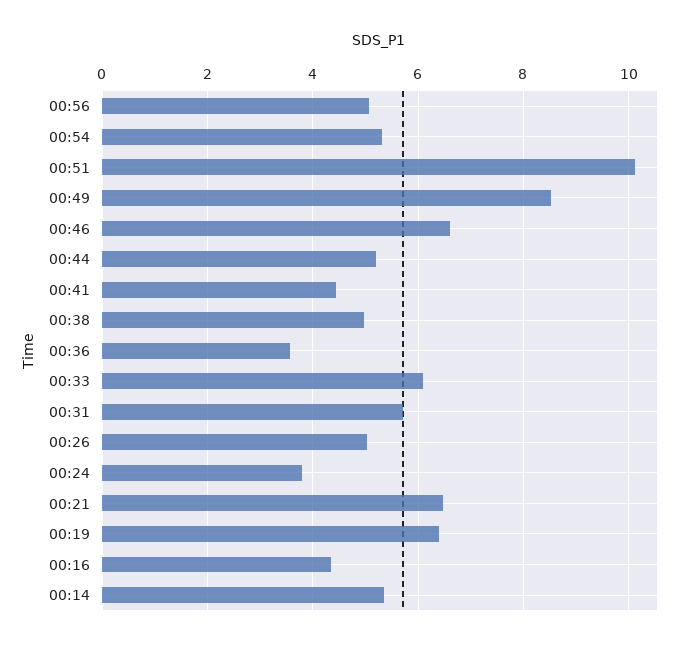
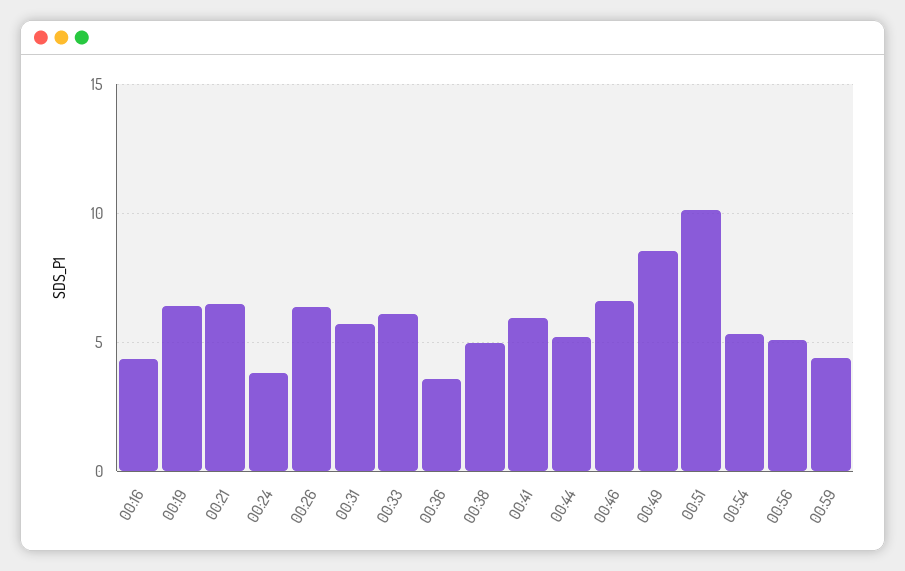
00:41: 4.4 -> 6
00:26: 5 -> 6.5
00:14: 5.4 -> none
00:59: none -> 4.5

